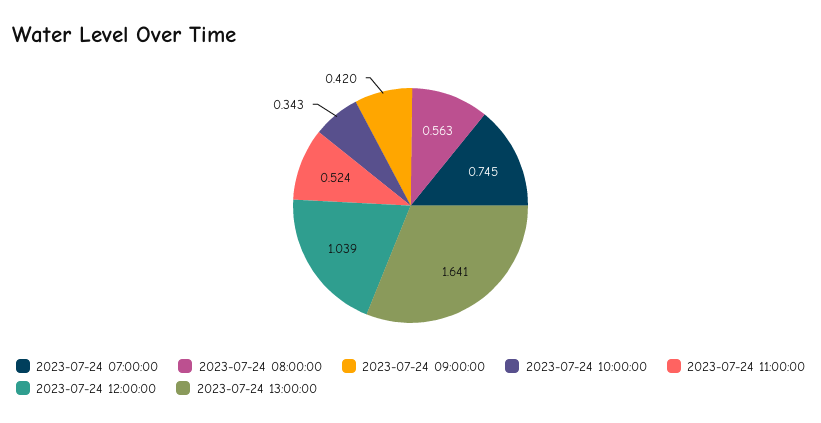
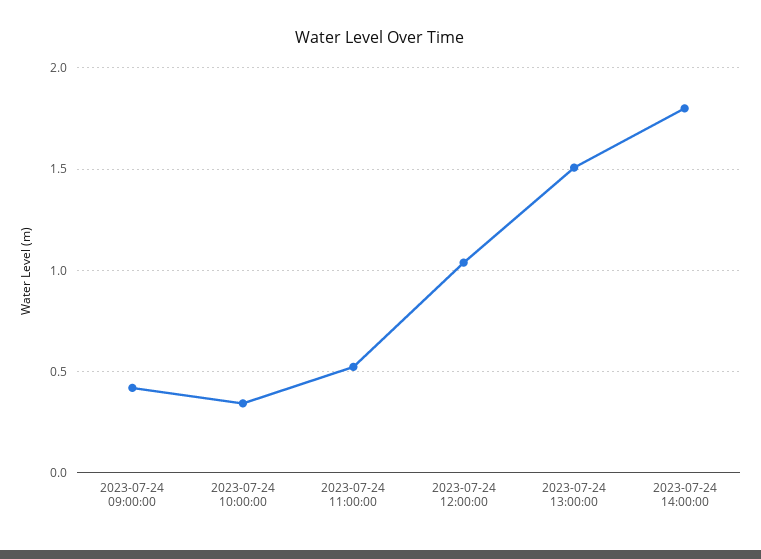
2023-07-24 07:00:00: 0.745 -> none
2023-07-24 08:00:00: 0.563 -> none
2023-07-24 13:00:00: 1.641 -> 1.5
2023-07-24 14:00:00: none -> 1.8

